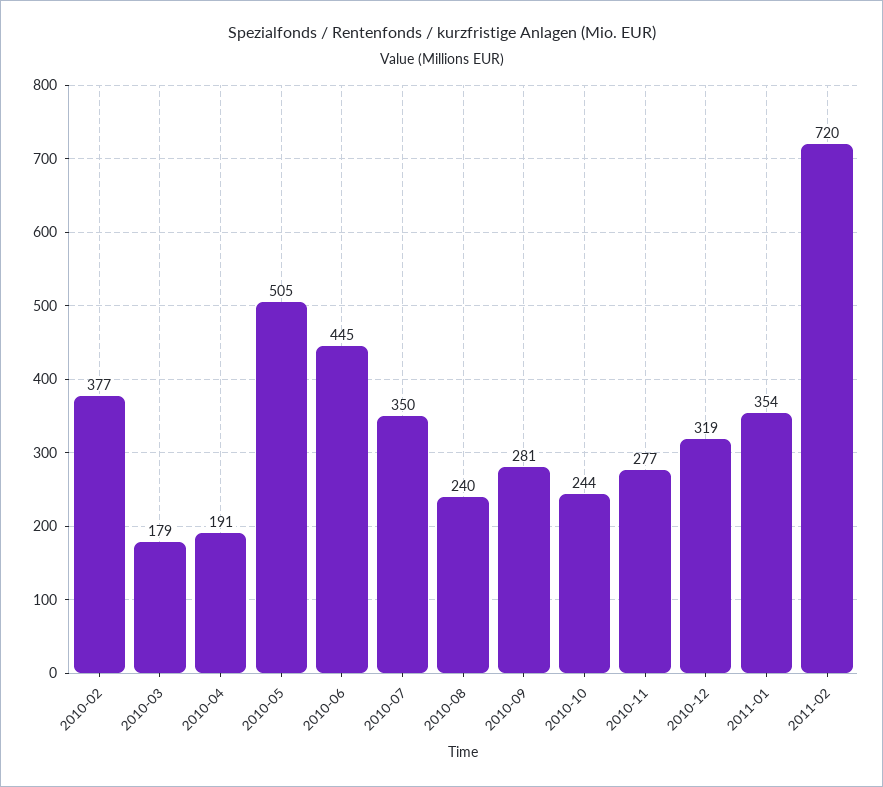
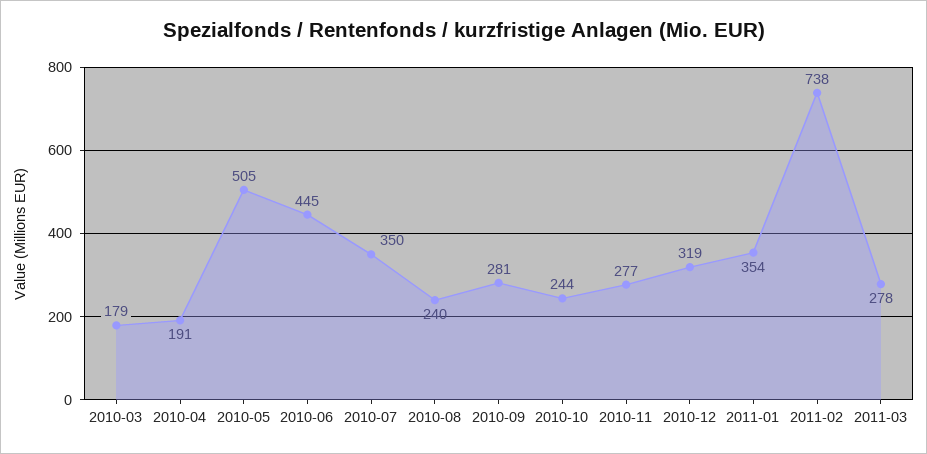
2010-02: 377 -> none
2011-02: 720 -> 738
2011-03: none -> 278

